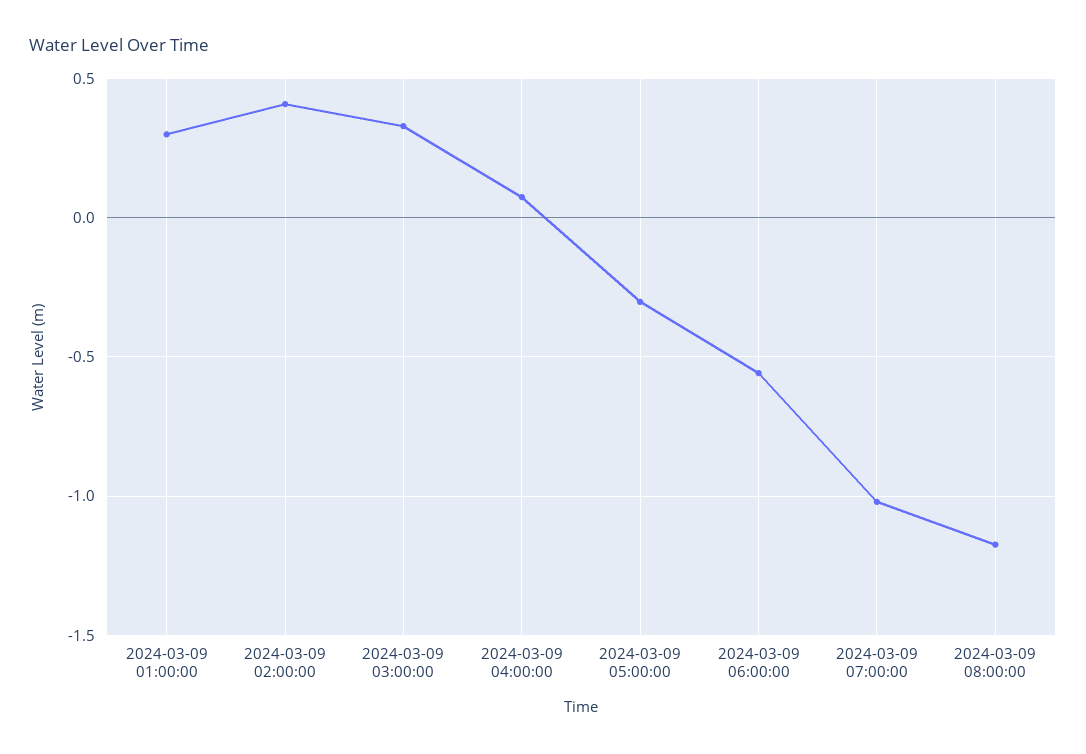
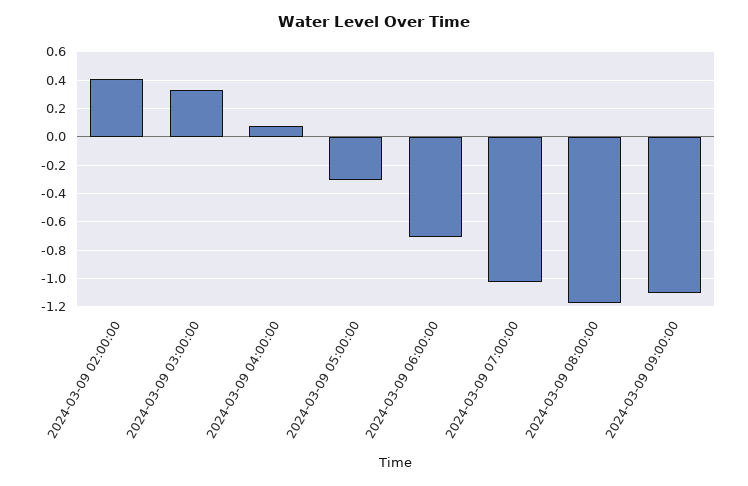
2024-03-09 01:00:00: 0.3 -> none
2024-03-09 06:00:00: -0.55 -> -0.7
2024-03-09 09:00:00: none -> -1.1

